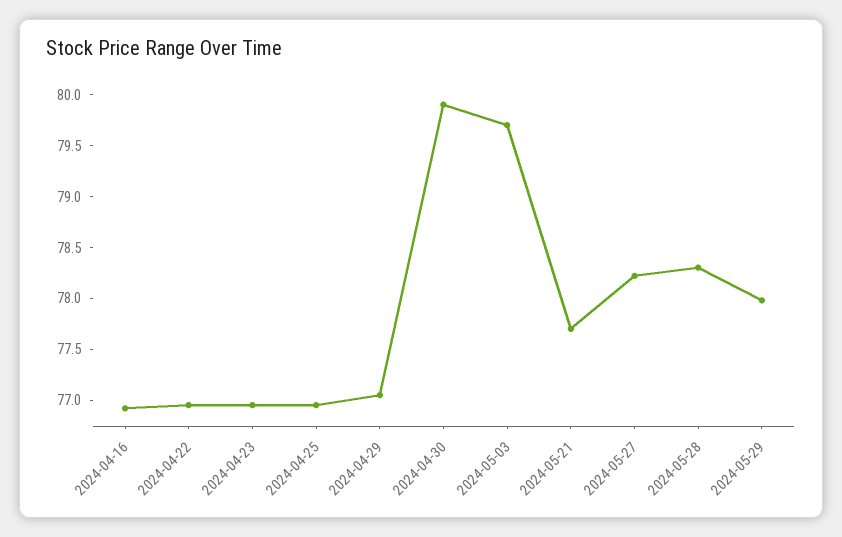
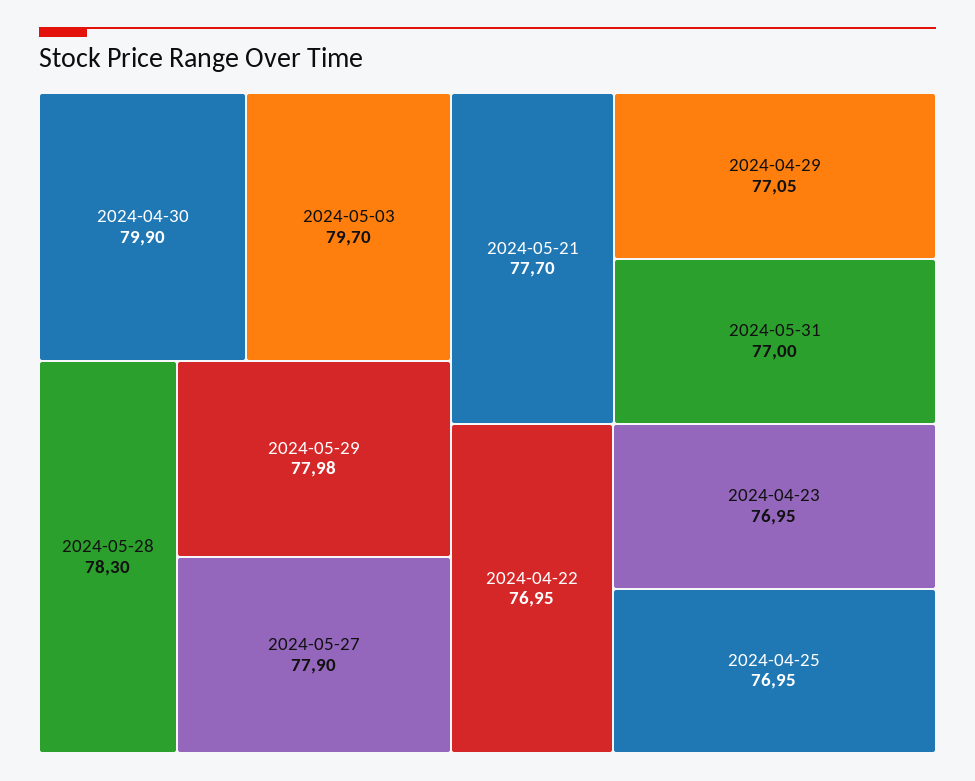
2024-04-16: 76.9 -> none
2024-05-27: 78.2 -> 77.9
2024-05-31: none -> 77

